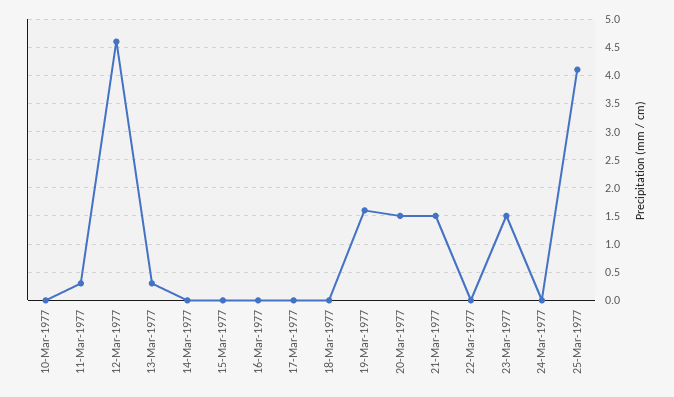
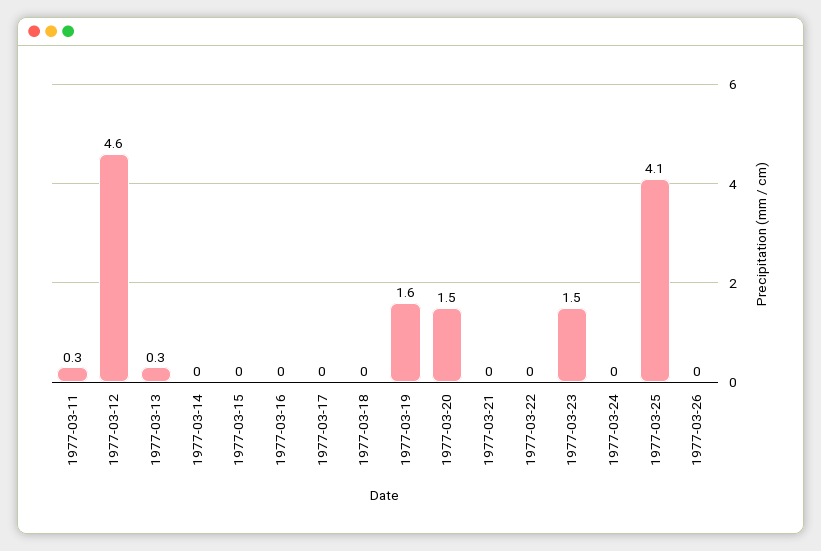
10-Mar-1977: 0 -> none
21-Mar-1977: 1.5 -> 0
1977-03-26: none -> 0

